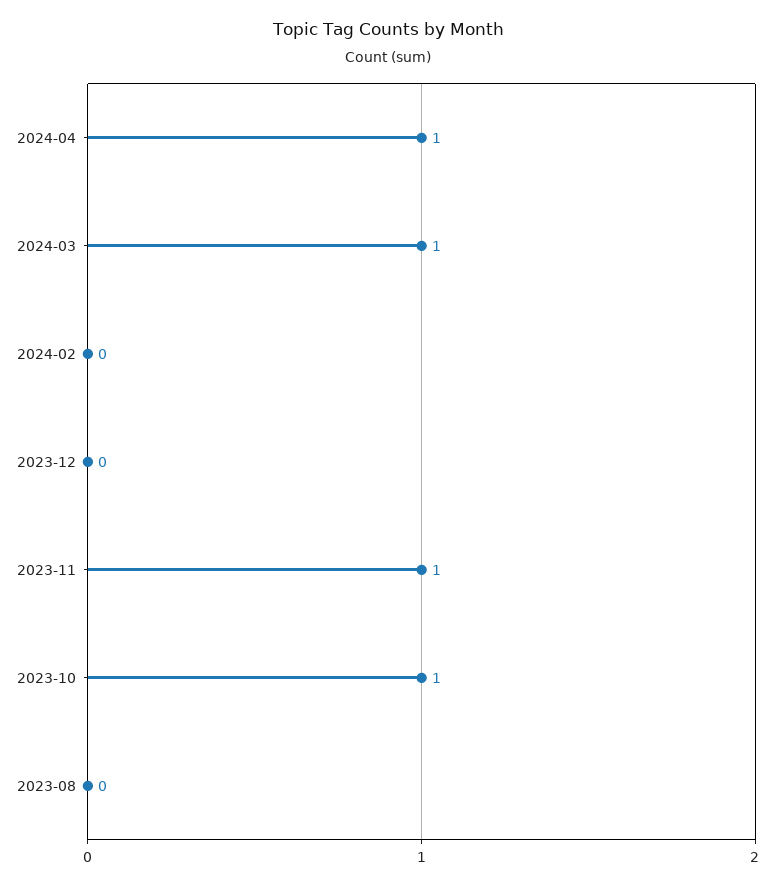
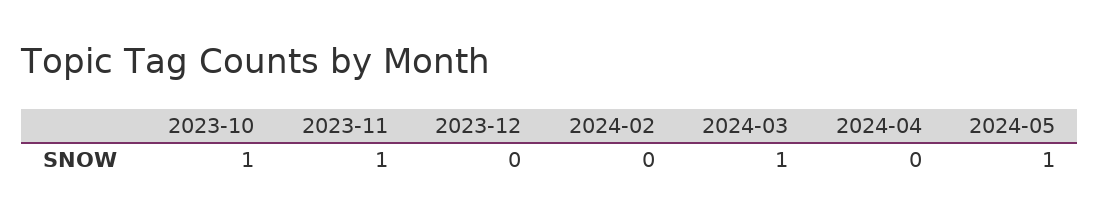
2024-04: 1 -> 0
2023-08: 0 -> none
2024-05: none -> 1

